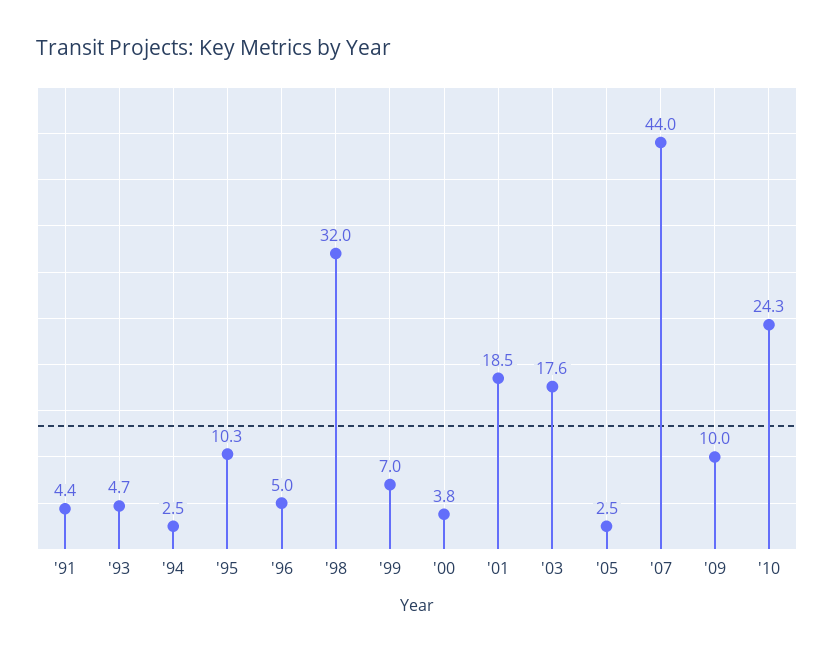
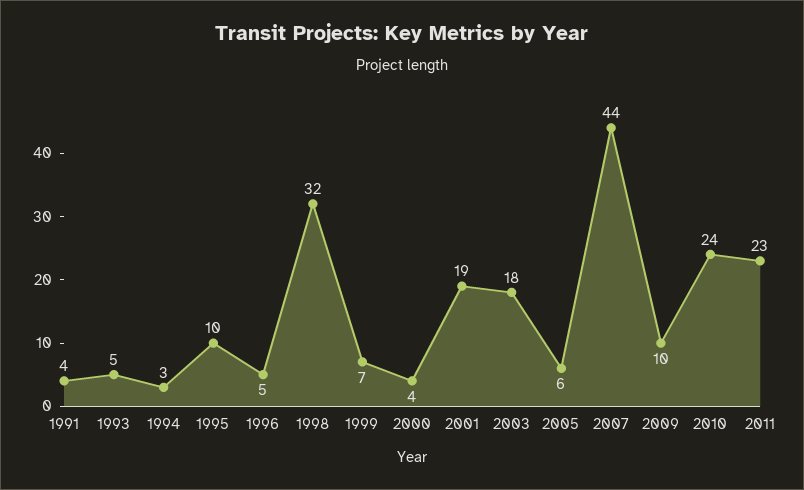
'05: 2.5 -> 6
2011: none -> 23

